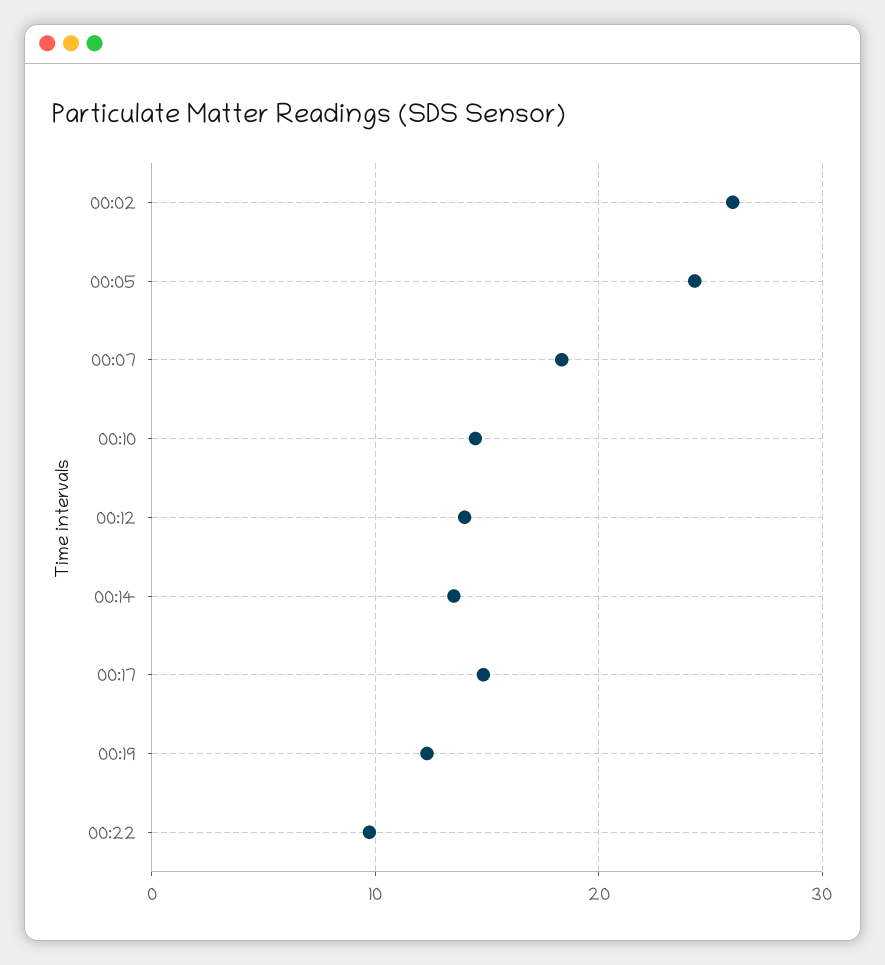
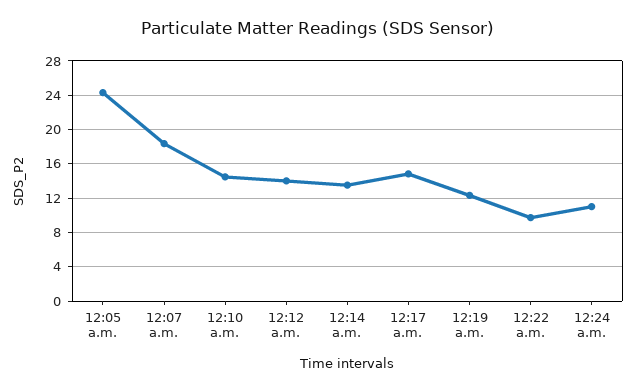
00:02: 26 -> none
12:24 a.m.: none -> 11

